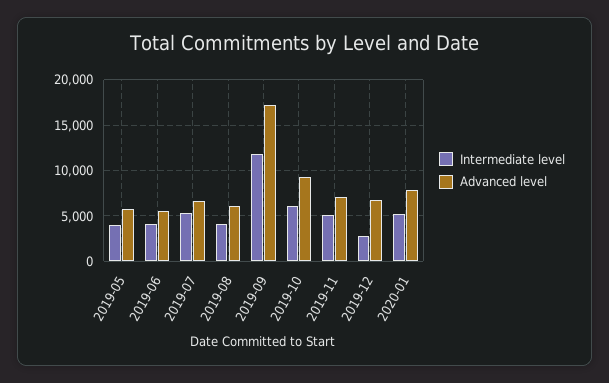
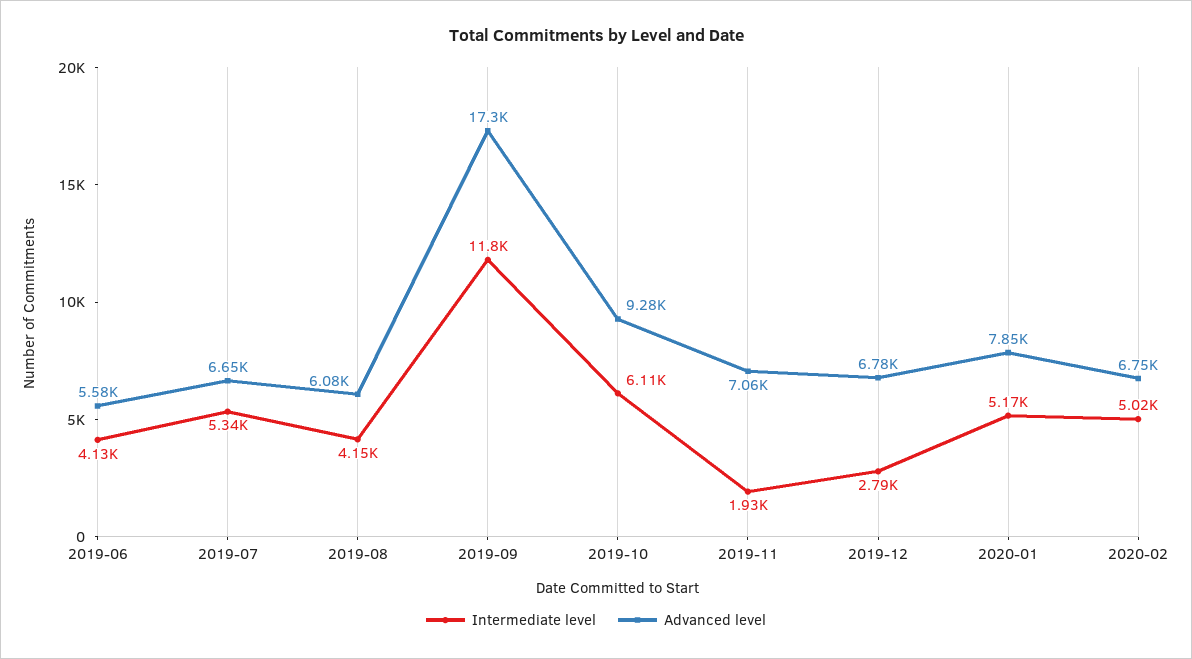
Intermediate level, 2019-05: 4000 -> none
Advanced level, 2019-05: 6000 -> none
Intermediate level, 2019-11: 5000 -> 1930
Intermediate level, 2020-02: none -> 5020
Advanced level, 2020-02: none -> 6750

